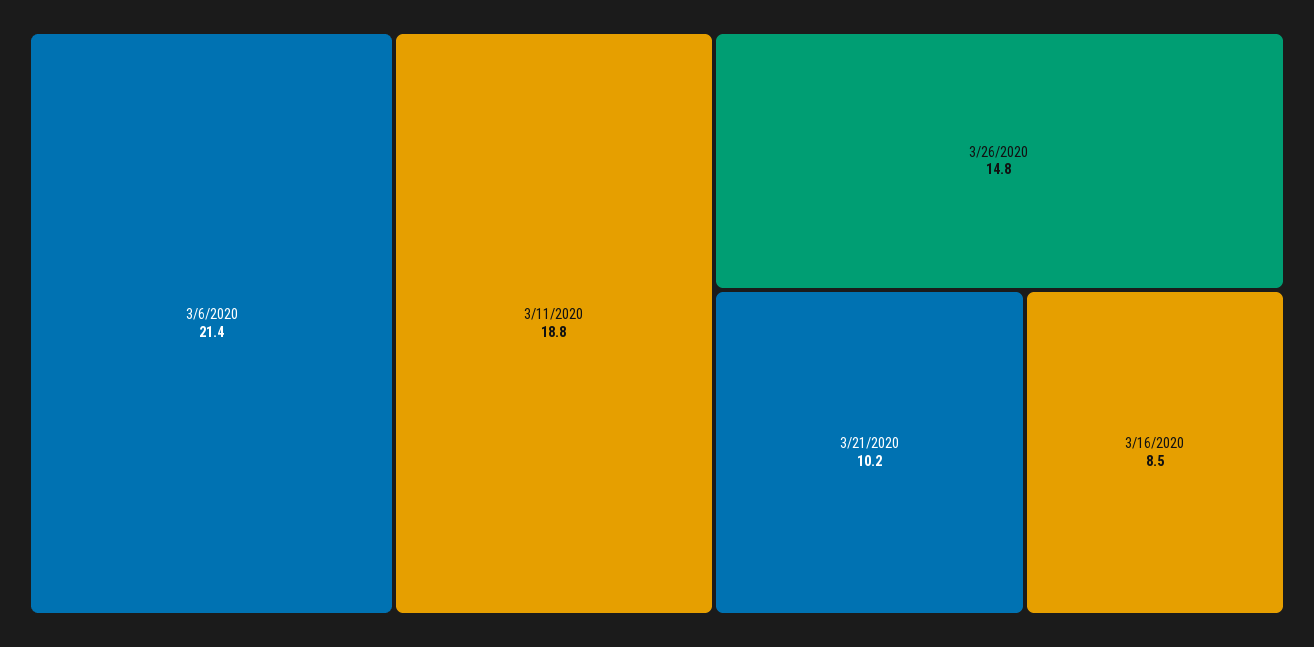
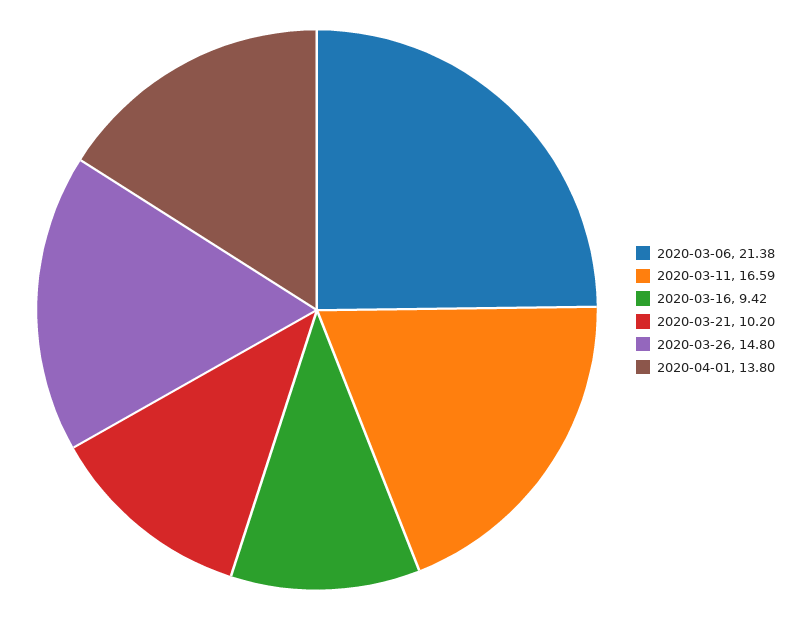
3/11/2020: 18.8 -> 16.59
3/16/2020: 8.5 -> 9.42
2020-04-01: none -> 13.8

